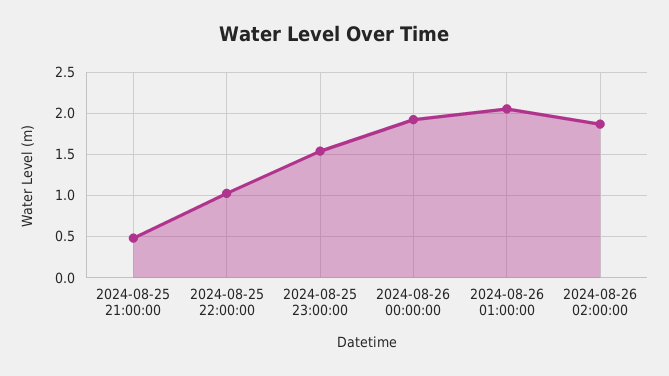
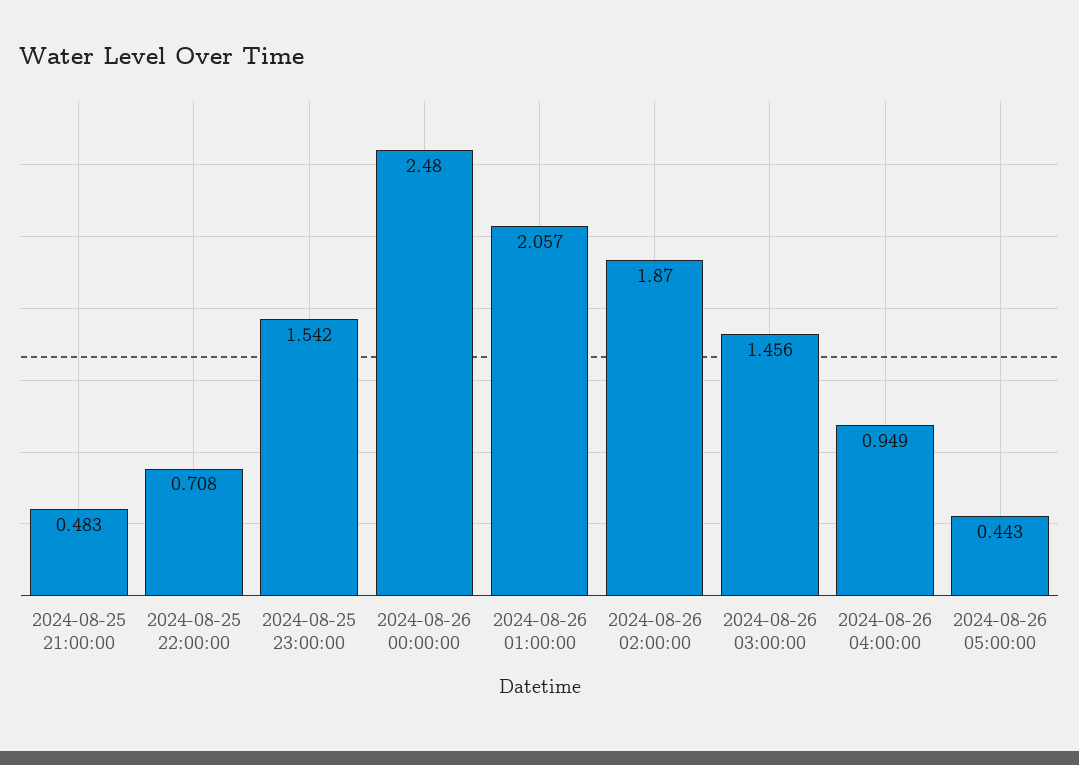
2024-08-25 22:00:00: 1 -> 0.708
2024-08-26 00:00:00: 1.9 -> 2.48
2024-08-26 03:00:00: none -> 1.456
2024-08-26 04:00:00: none -> 0.949
2024-08-26 05:00:00: none -> 0.443

